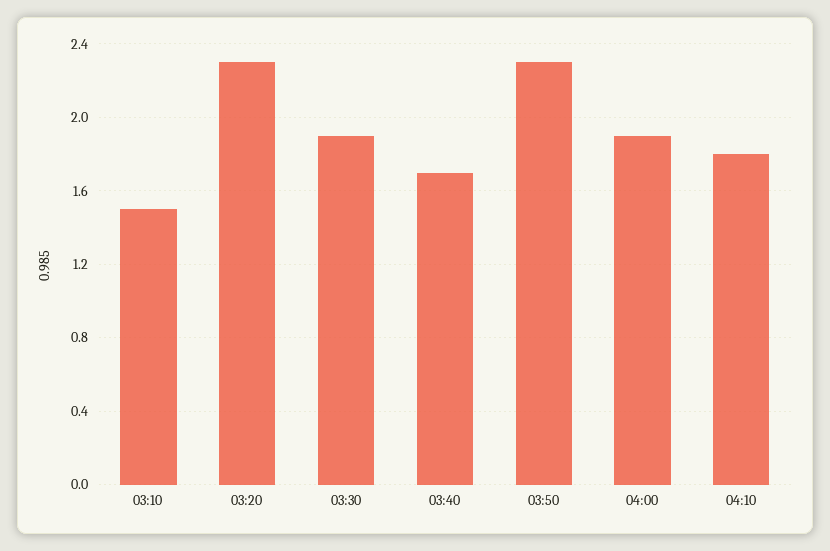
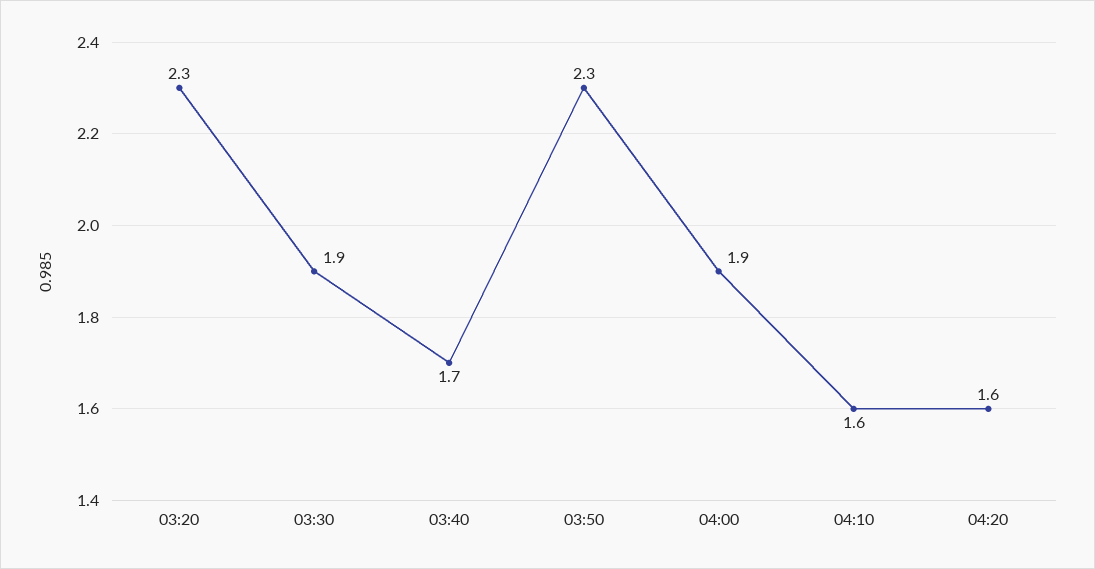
03:10: 1.5 -> none
04:10: 1.8 -> 1.6
04:20: none -> 1.6

